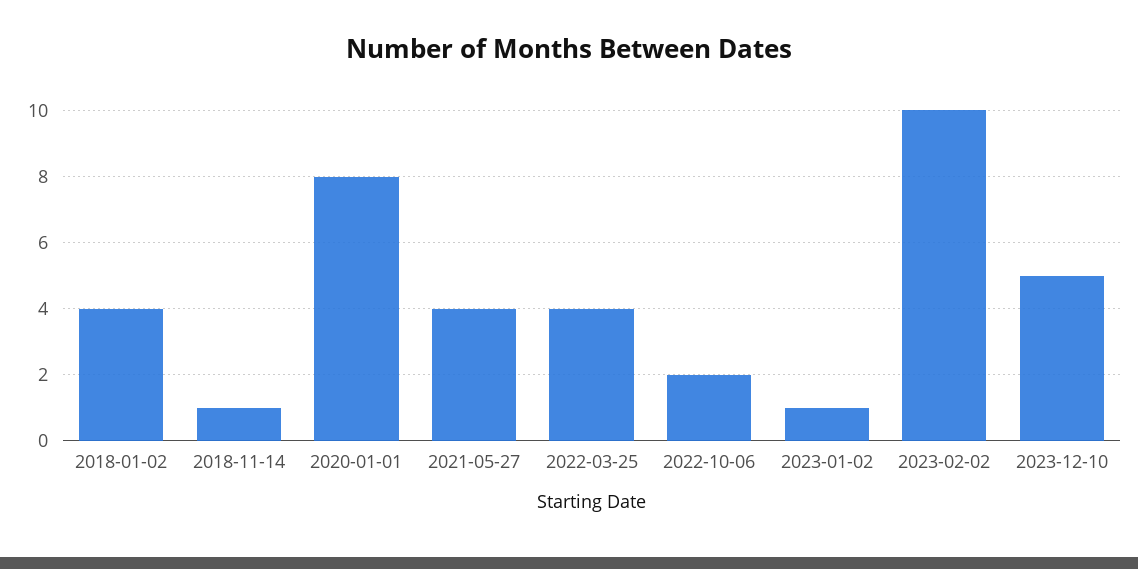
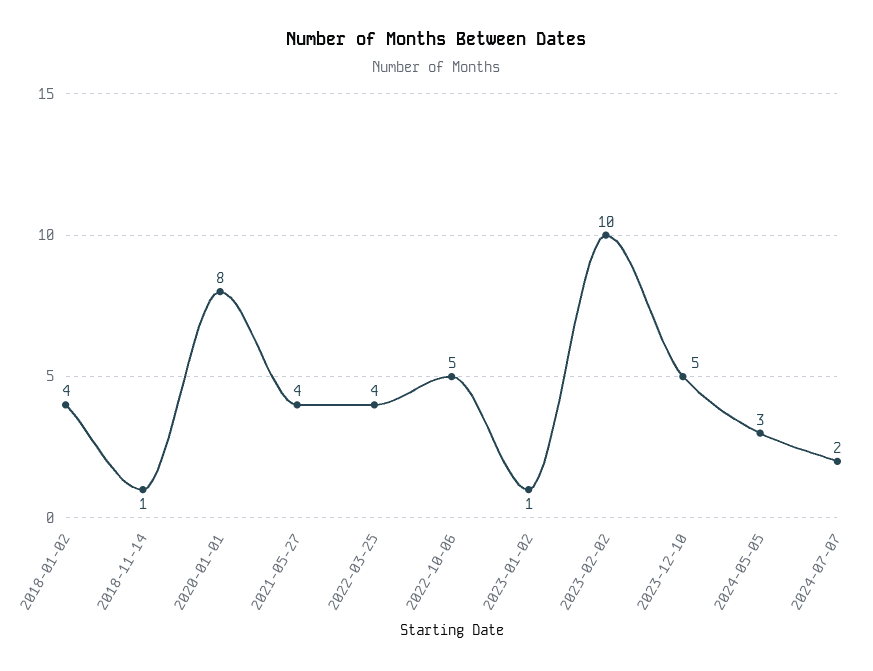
2022-10-06: 2 -> 5
2024-05-05: none -> 3
2024-07-07: none -> 2

